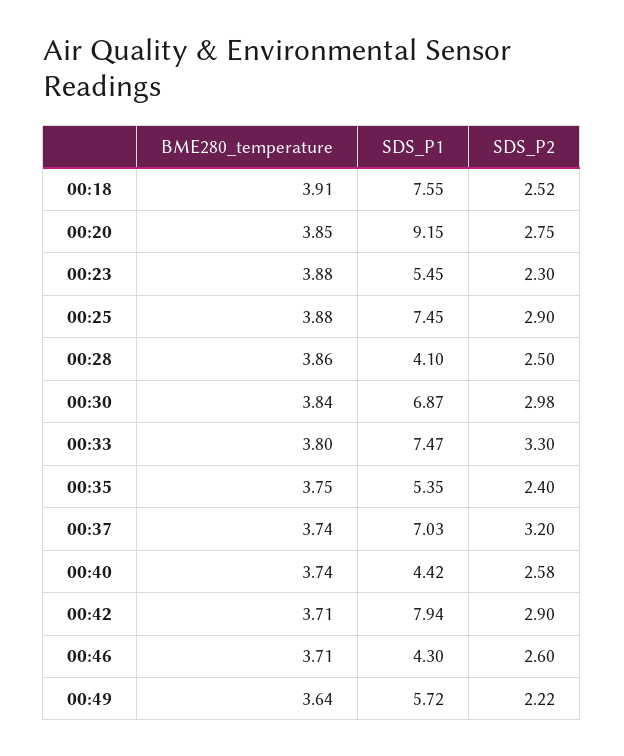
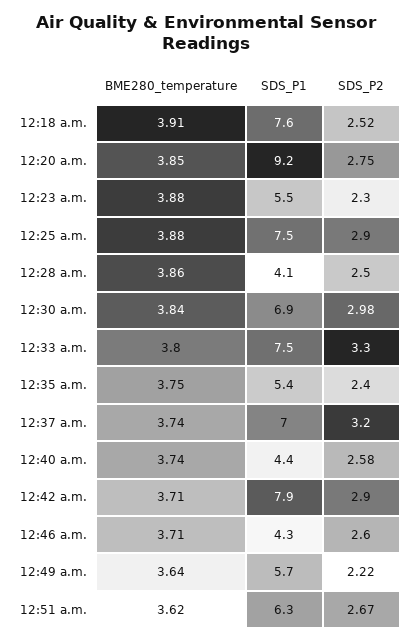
BME280_temperature, 12:51 a.m.: none -> 3.62
SDS_P1, 12:51 a.m.: none -> 6.3
SDS_P2, 12:51 a.m.: none -> 2.67

